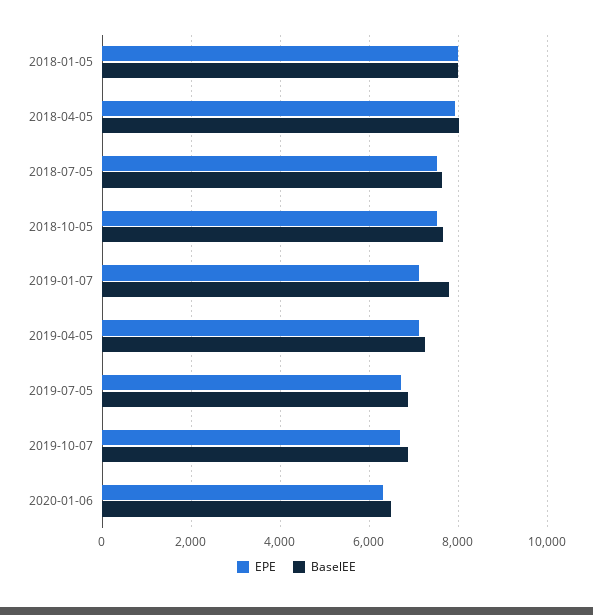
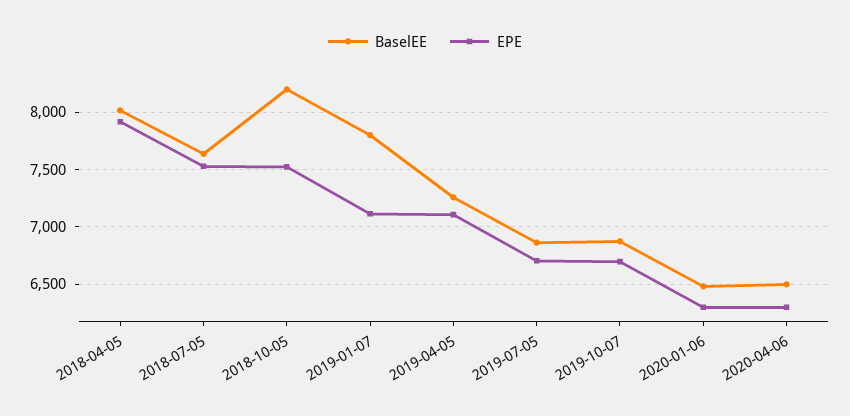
EPE, 2018-01-05: 8000 -> none
BaselEE, 2018-01-05: 8000 -> none
BaselEE, 2018-10-05: 7600 -> 8200
BaselEE, 2020-04-06: none -> 6500
EPE, 2020-04-06: none -> 6300

